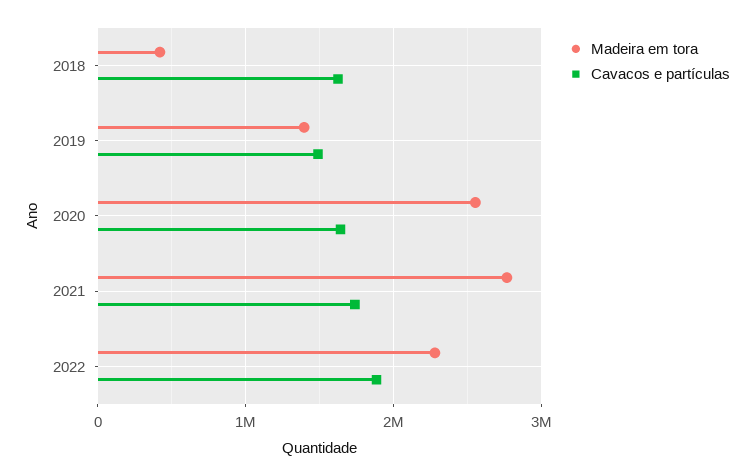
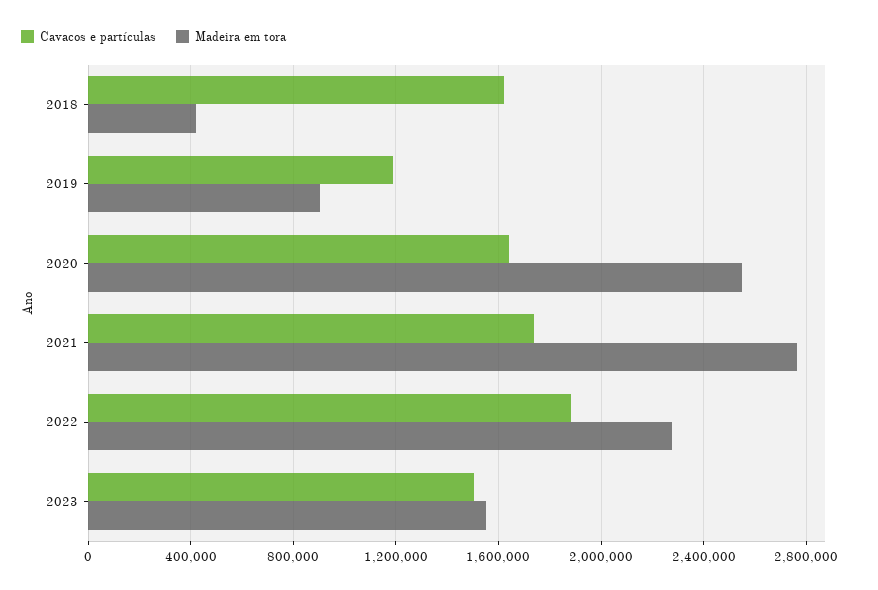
Madeira em tora, 2019: 1400000 -> 900000
Cavacos e partículas, 2019: 1500000 -> 1200000
Cavacos e partículas, 2023: none -> 1500000
Madeira em tora, 2023: none -> 1550000

